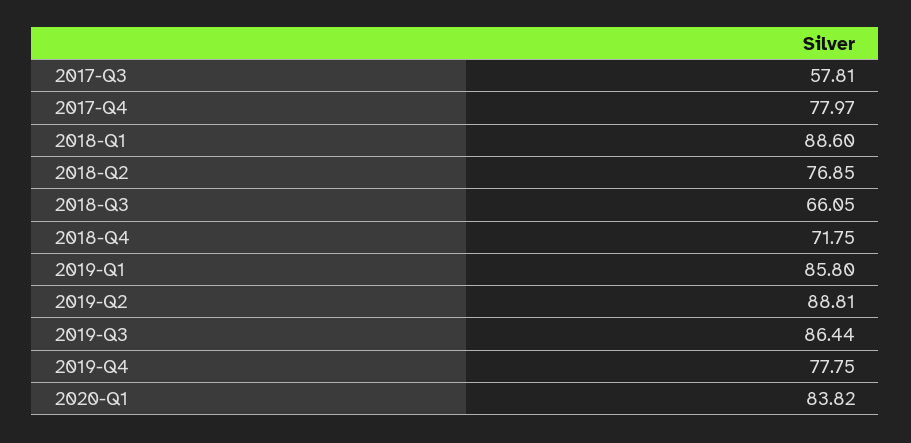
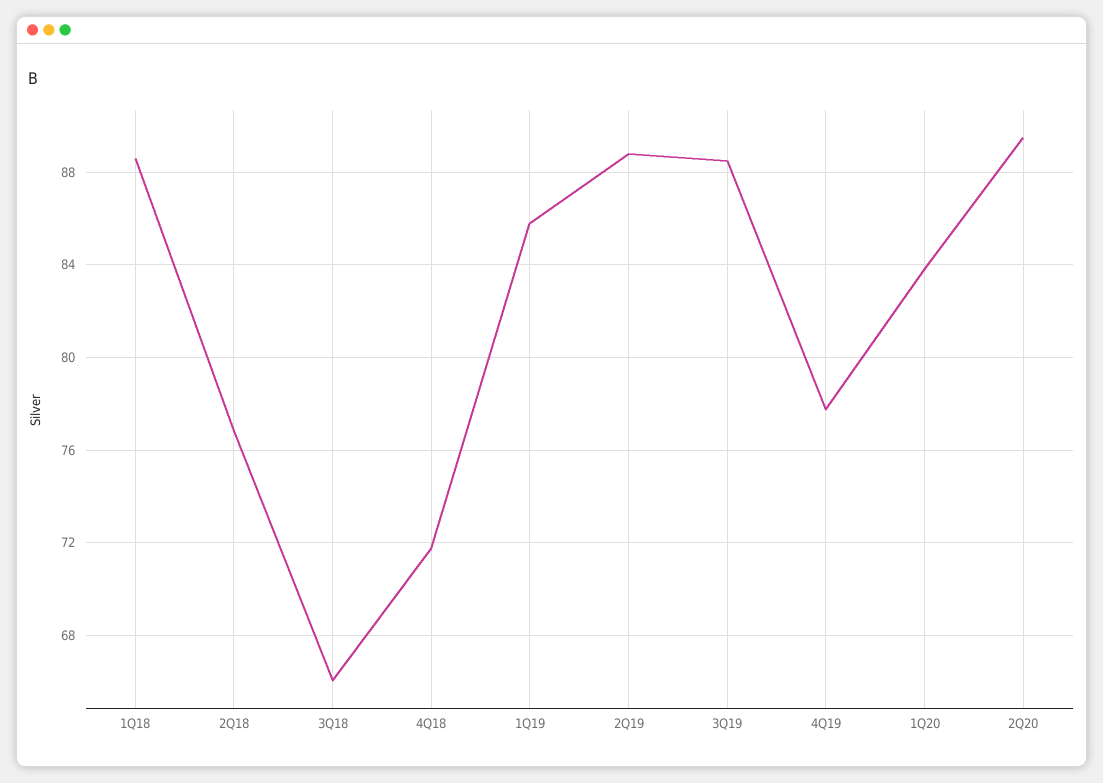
2017-Q3: 57.81 -> none
2017-Q4: 77.97 -> none
2019-Q3: 86.44 -> 88.5
2Q20: none -> 89.5

